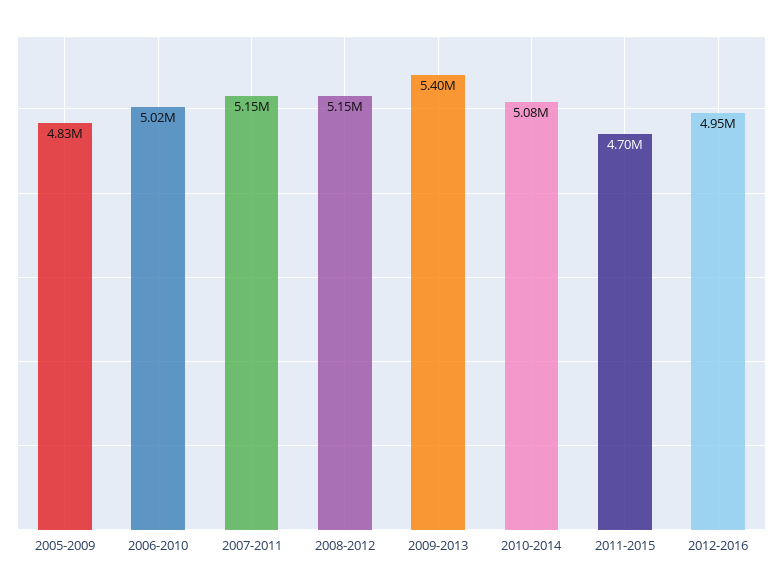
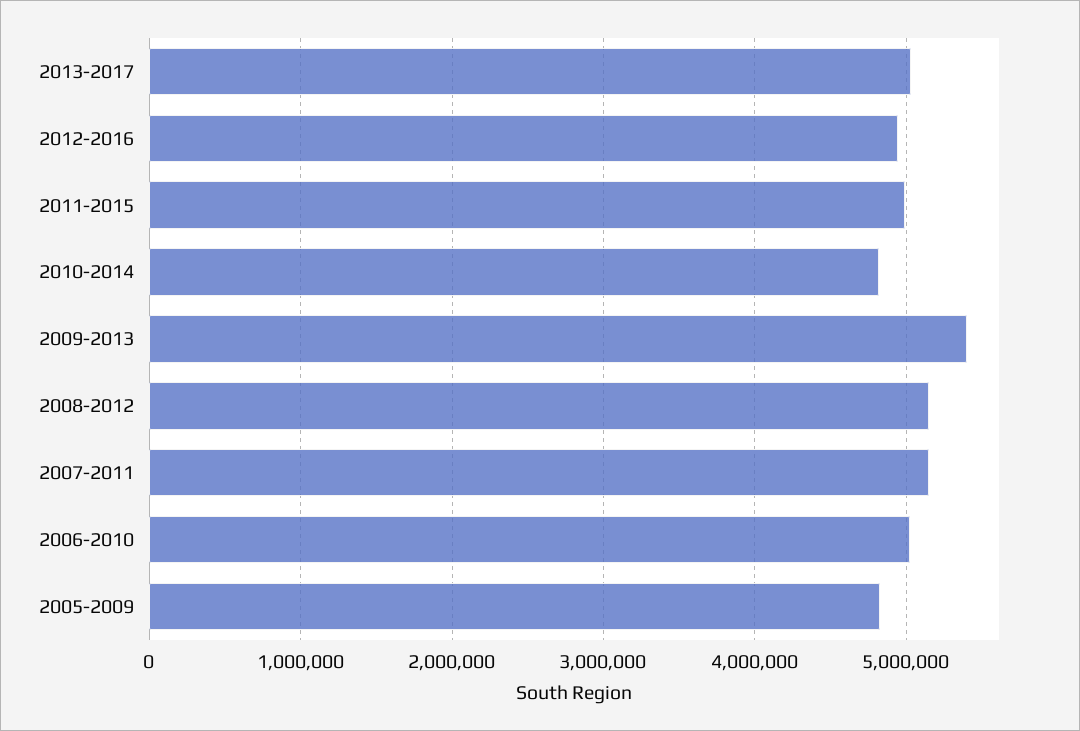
2010-2014: 5080000 -> 4800000
2011-2015: 4700000 -> 5000000
2013-2017: none -> 5000000

